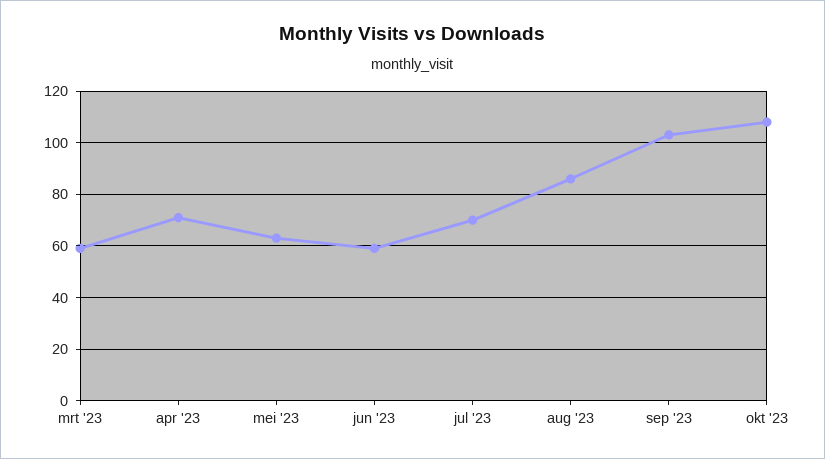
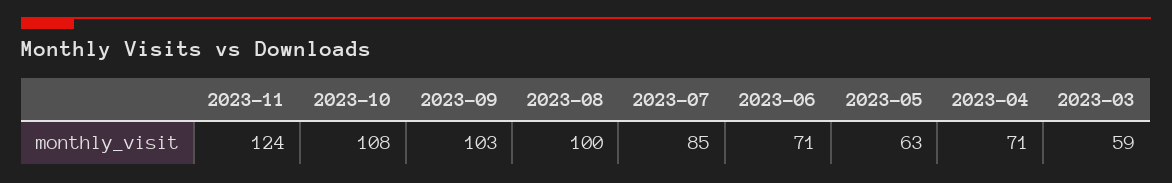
jun '23: 60 -> 71
jul '23: 70 -> 85
aug '23: 85 -> 100
2023-11: none -> 124

